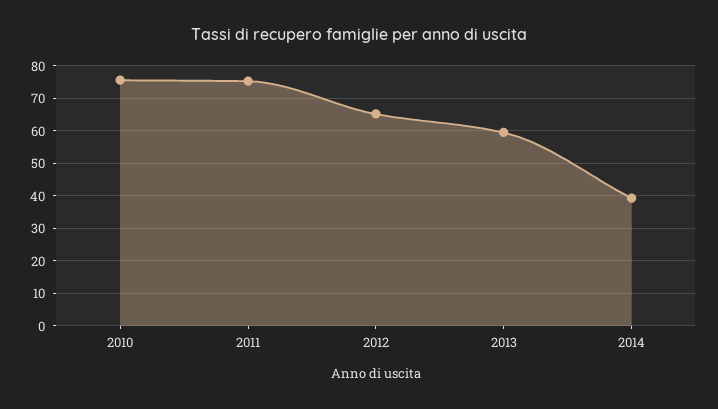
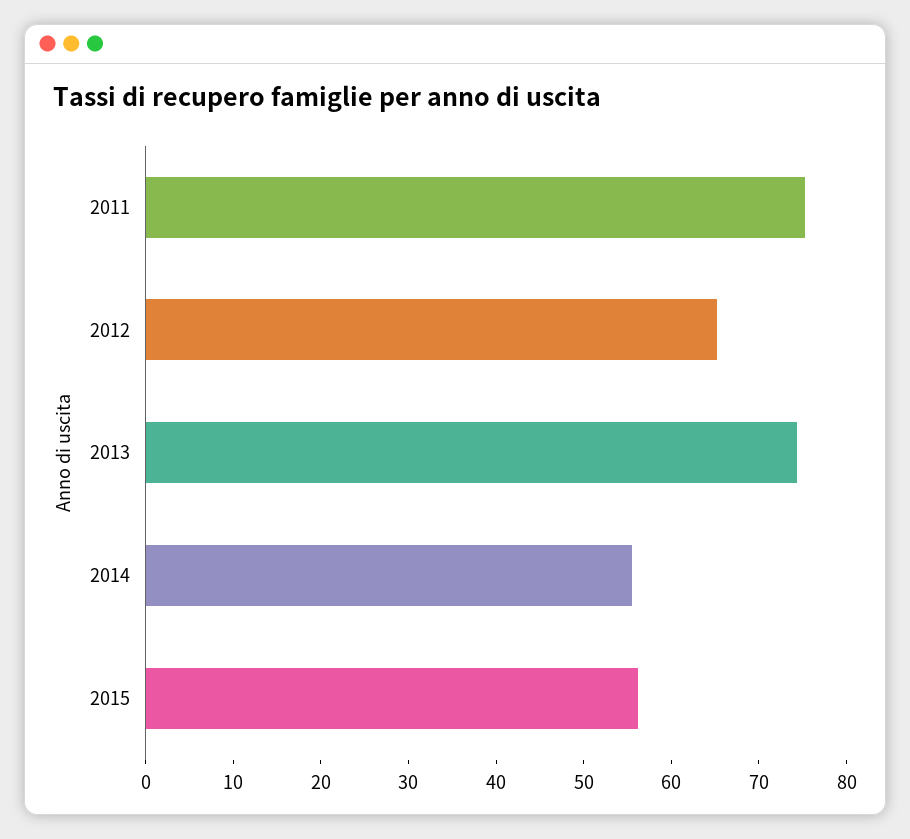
2010: 76 -> none
2013: 60 -> 74
2014: 40 -> 56
2015: none -> 56

